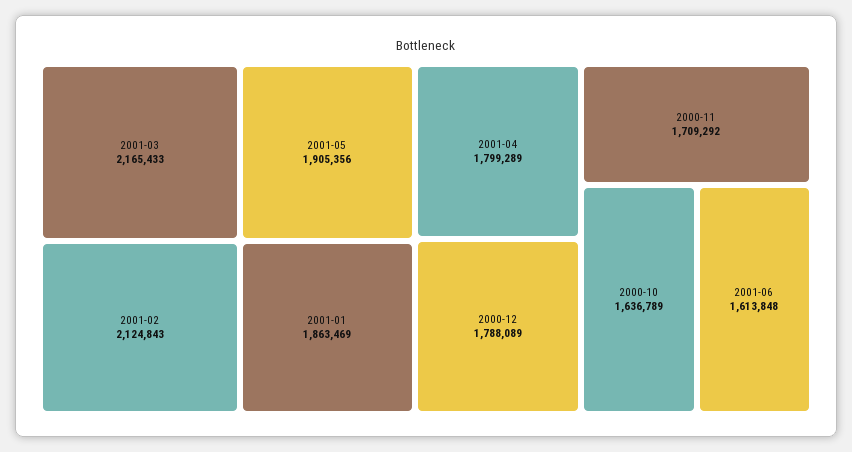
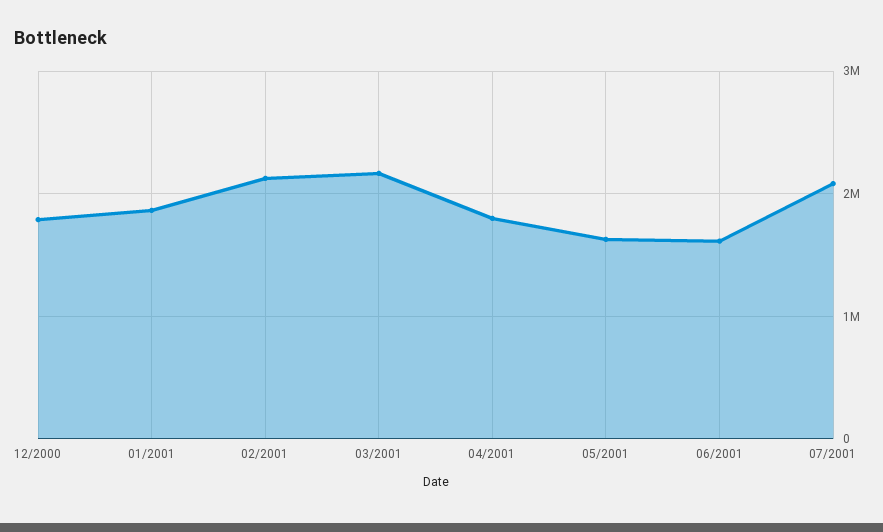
2001-05: 1905356 -> 1600000
2000-11: 1709292 -> none
2000-10: 1636789 -> none
07/2001: none -> 2100000

